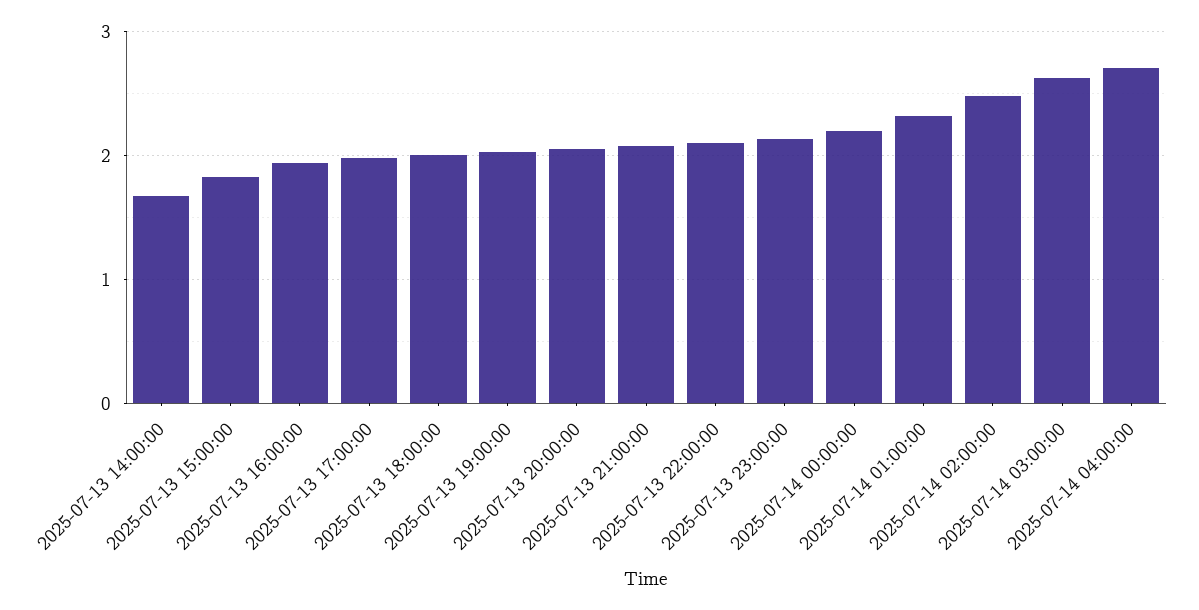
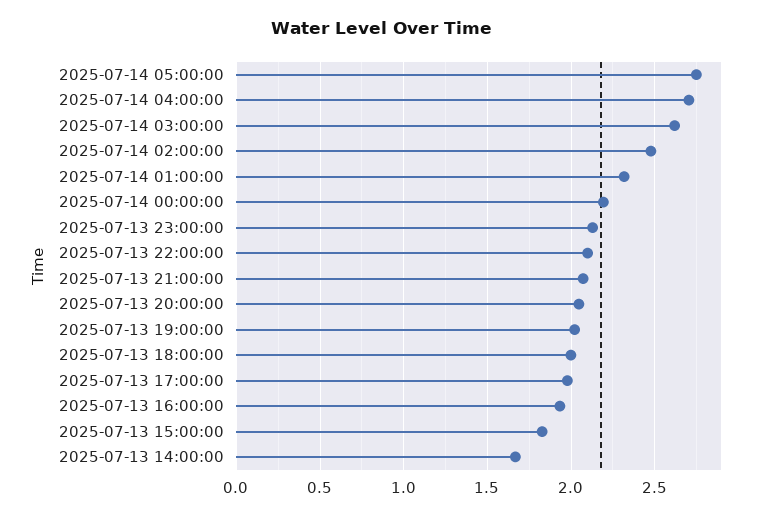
2025-07-14 05:00:00: none -> 2.75

